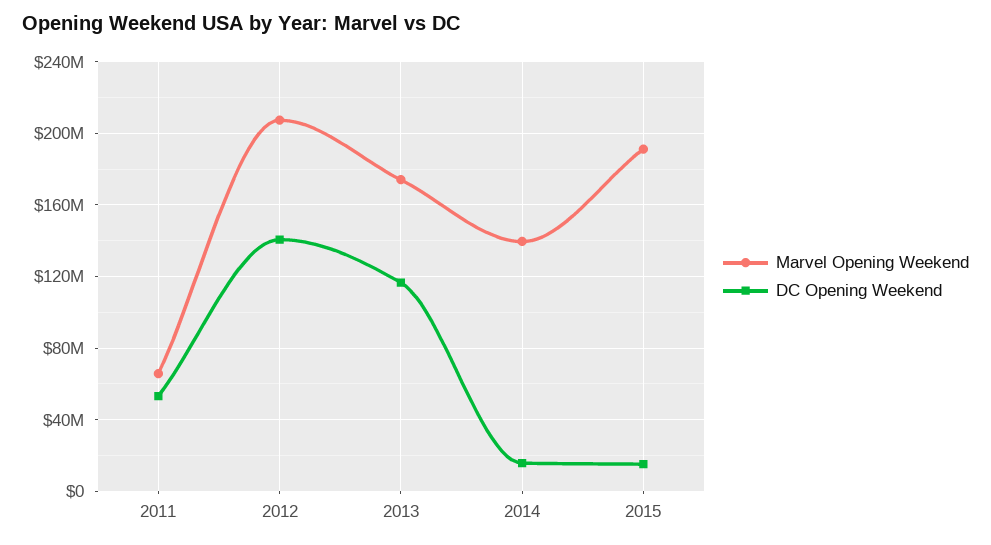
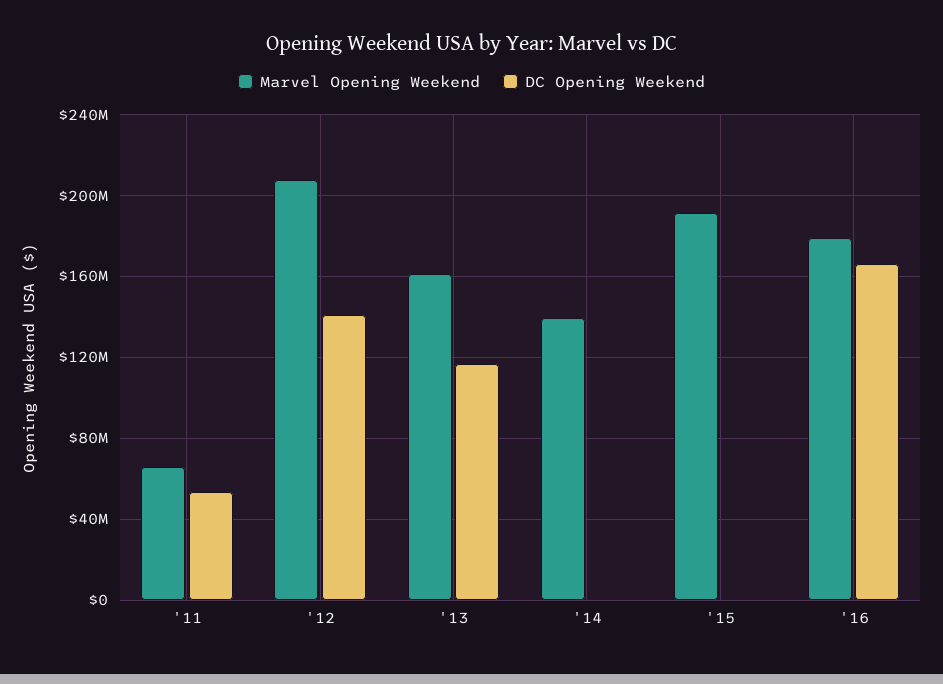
Marvel Opening Weekend, 2013: 175000000 -> 160000000
DC Opening Weekend, 2014: 15000000 -> 0
DC Opening Weekend, 2015: 15000000 -> 0
Marvel Opening Weekend, '16: none -> 180000000
DC Opening Weekend, '16: none -> 165000000

